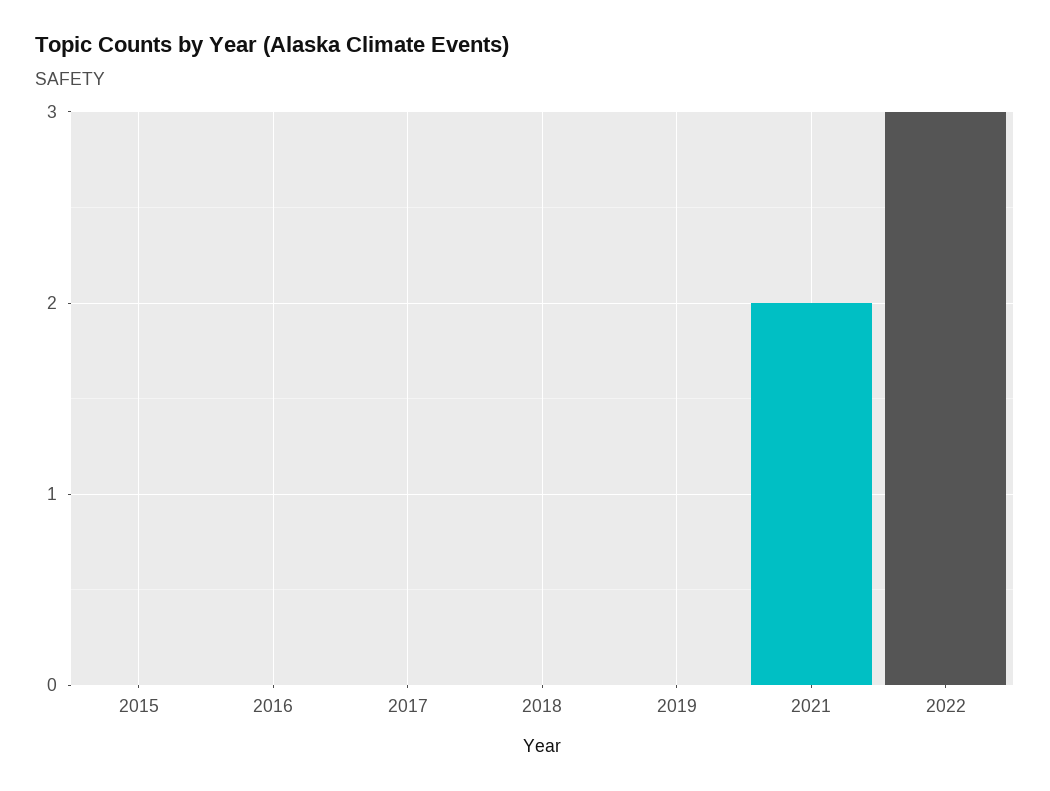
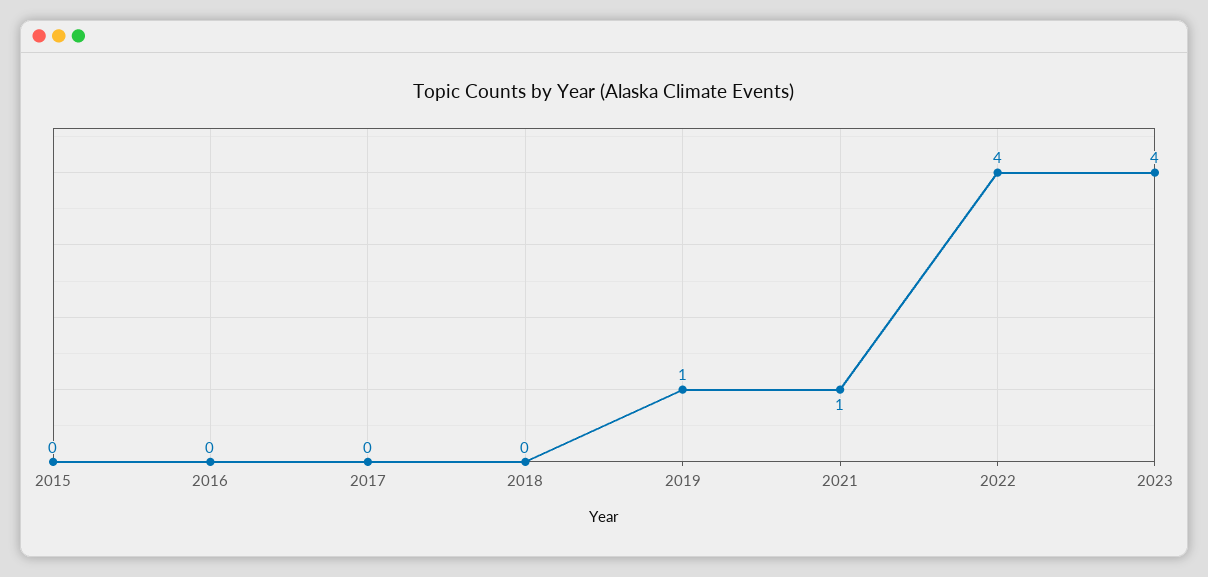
2019: 0 -> 1
2021: 2 -> 1
2022: 3 -> 4
2023: none -> 4

